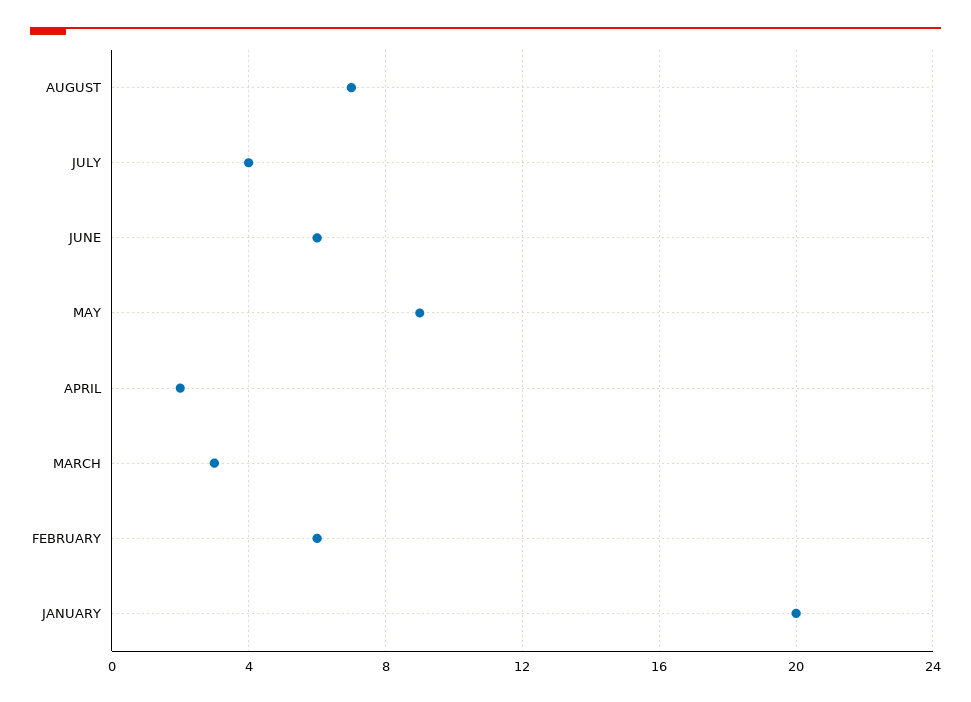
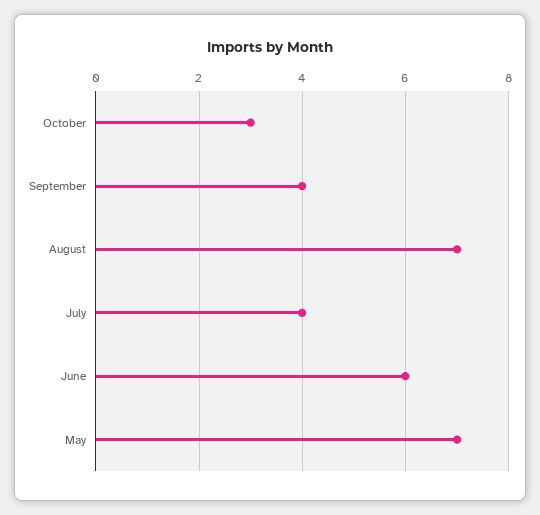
MAY: 9 -> 7
APRIL: 2 -> none
MARCH: 3 -> none
FEBRUARY: 6 -> none
JANUARY: 20 -> none
October: none -> 3
September: none -> 4

